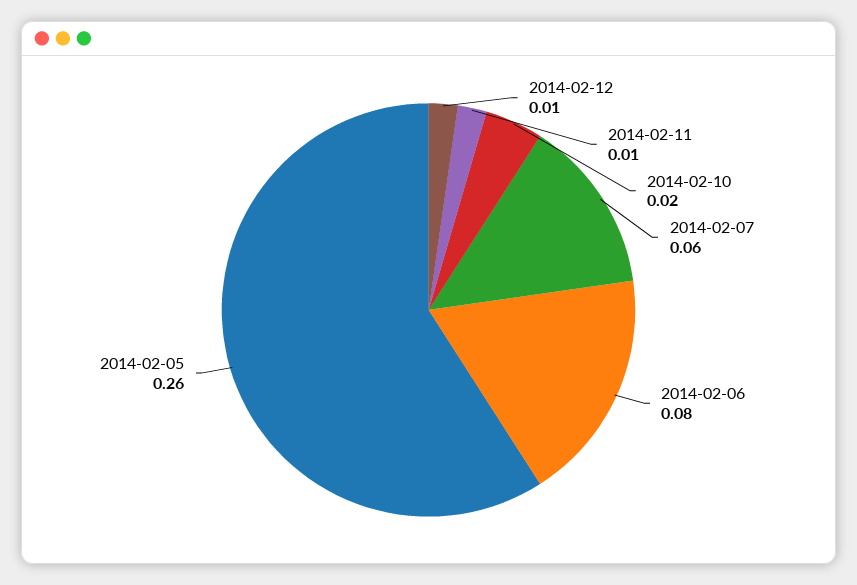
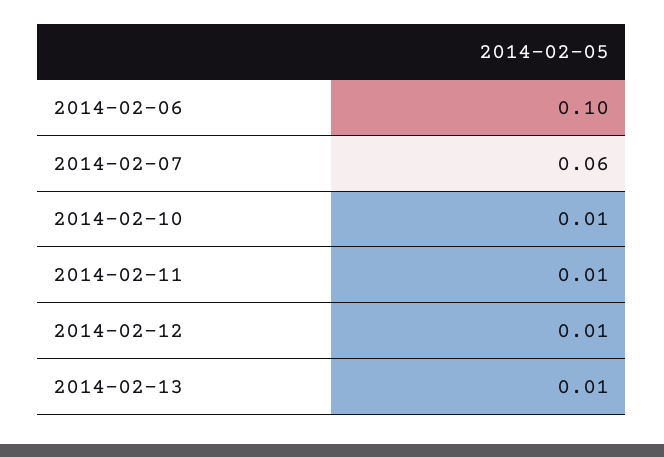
2014-02-10: 0.02 -> 0.01
2014-02-06: 0.08 -> 0.1
2014-02-05: 0.26 -> none
2014-02-13: none -> 0.01

